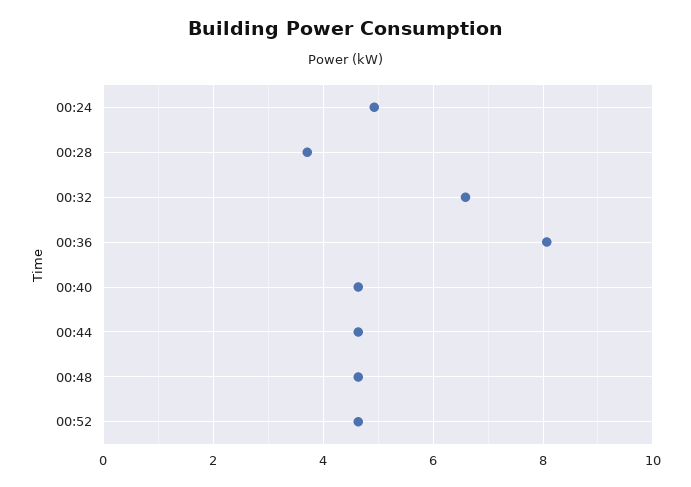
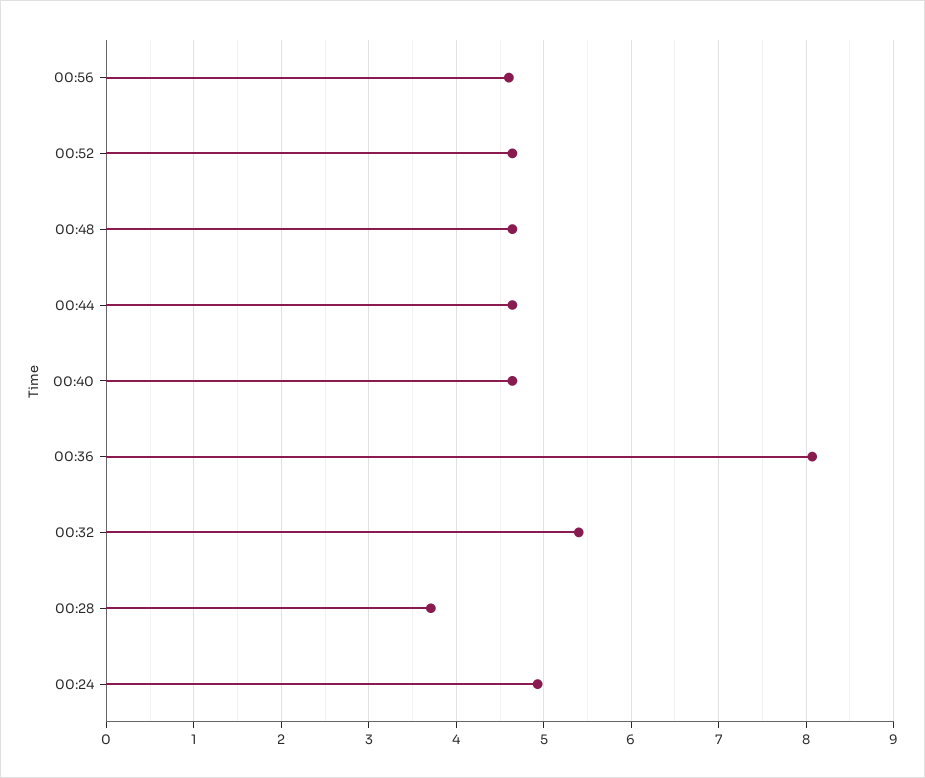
00:32: 6.6 -> 5.4
00:56: none -> 4.6

